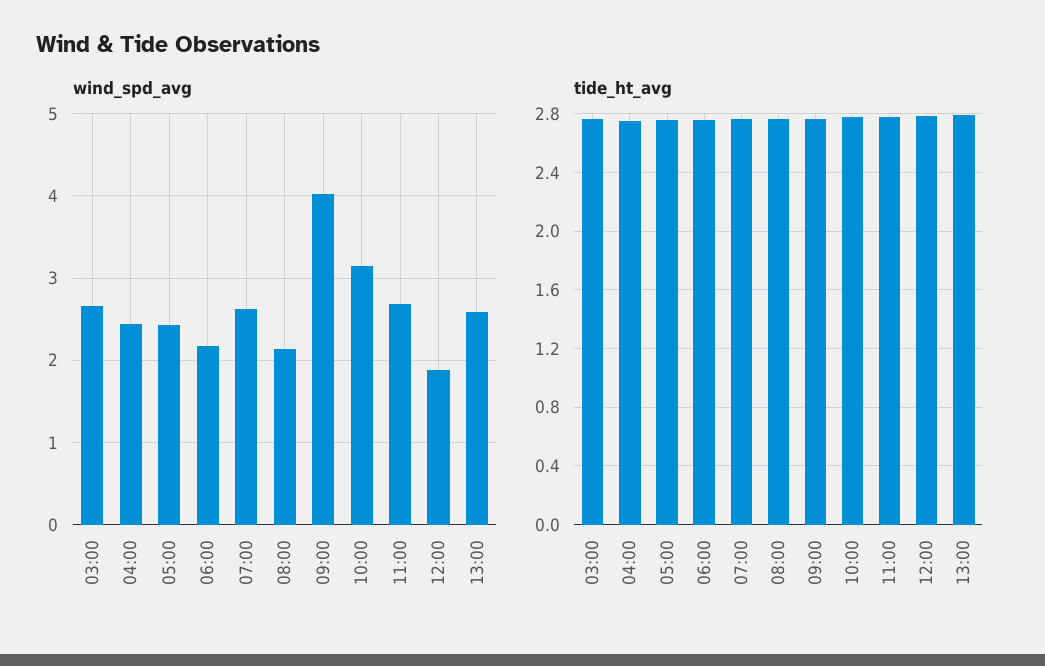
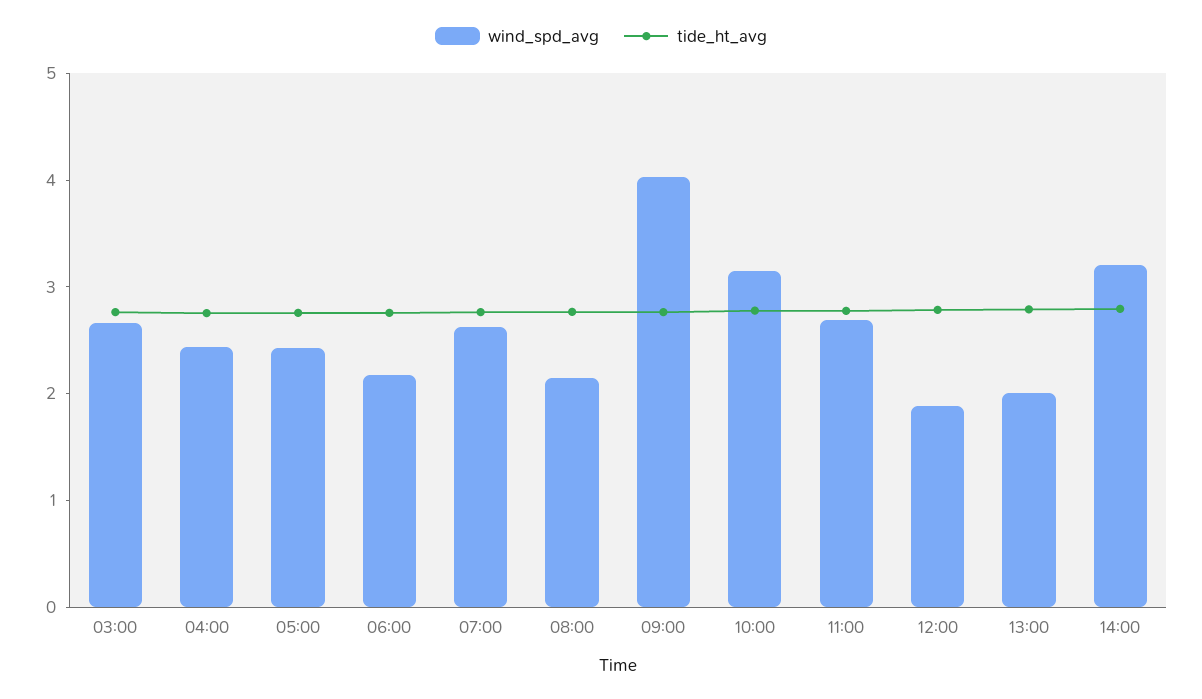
wind_spd_avg, 13:00: 2.6 -> 2
wind_spd_avg, 14:00: none -> 3.2
tide_ht_avg, 14:00: none -> 2.8

